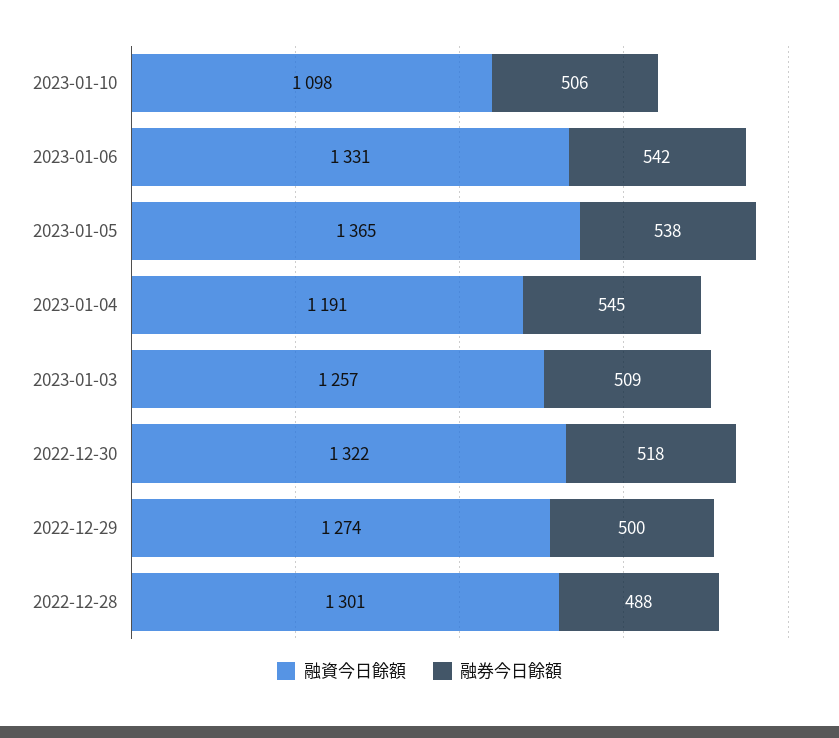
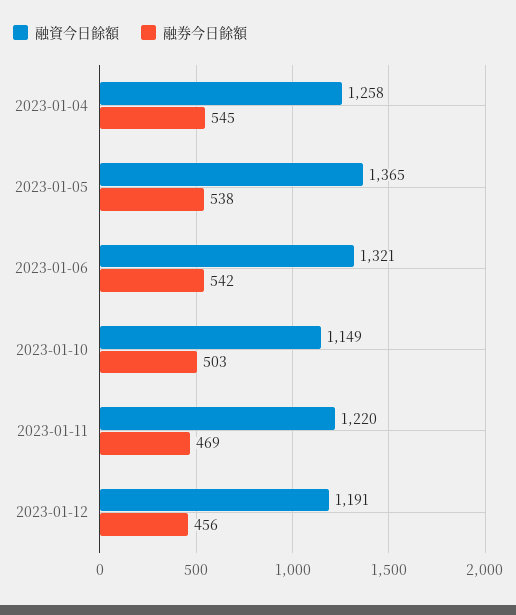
融資今日餘額, 2023-01-10: 1098 -> 1149
融券今日餘額, 2023-01-10: 506 -> 503
融資今日餘額, 2023-01-06: 1331 -> 1321
融資今日餘額, 2023-01-04: 1191 -> 1258
融資今日餘額, 2023-01-03: 1257 -> none
融券今日餘額, 2023-01-03: 509 -> none
融資今日餘額, 2022-12-30: 1322 -> none
融券今日餘額, 2022-12-30: 518 -> none
融資今日餘額, 2022-12-29: 1274 -> none
融券今日餘額, 2022-12-29: 500 -> none
融資今日餘額, 2022-12-28: 1301 -> none
融券今日餘額, 2022-12-28: 488 -> none
融資今日餘額, 2023-01-11: none -> 1220
融券今日餘額, 2023-01-11: none -> 469
融資今日餘額, 2023-01-12: none -> 1191
融券今日餘額, 2023-01-12: none -> 456

